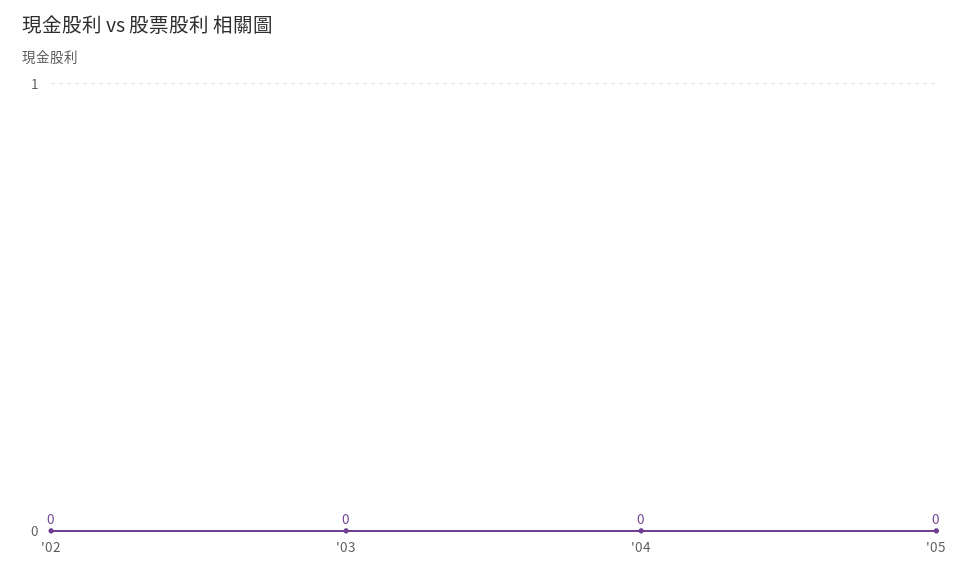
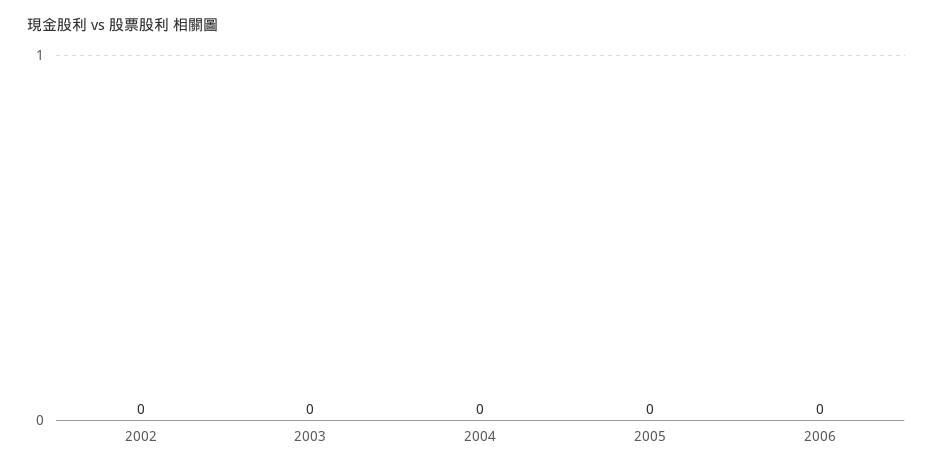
2006: none -> 0

